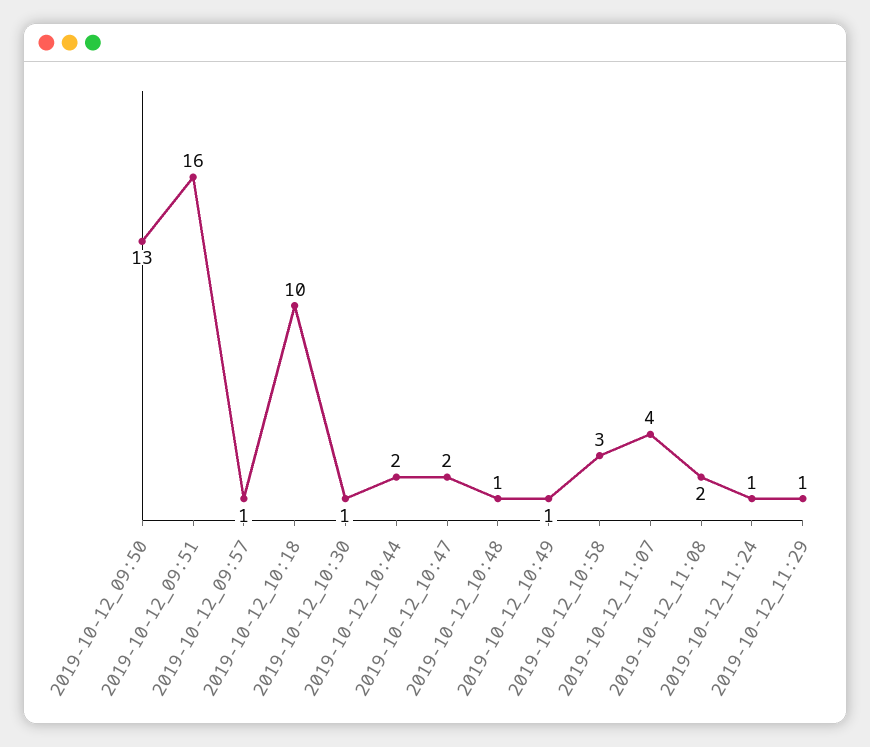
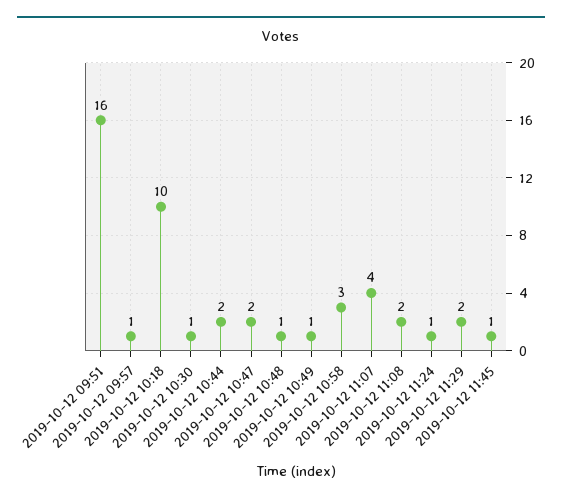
2019-10-12_09:50: 13 -> none
2019-10-12_11:29: 1 -> 2
2019-10-12 11:45: none -> 1

